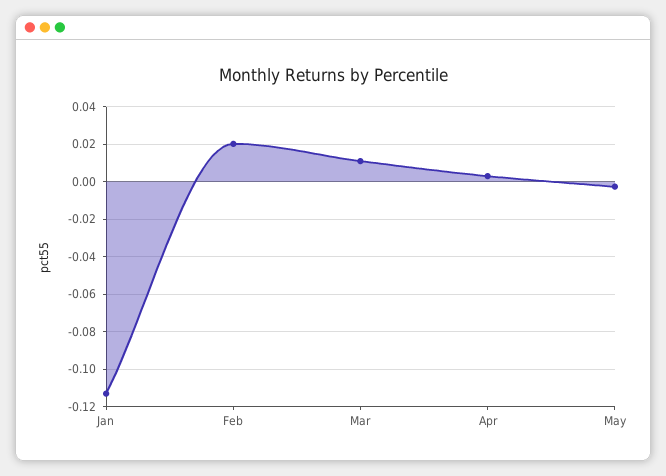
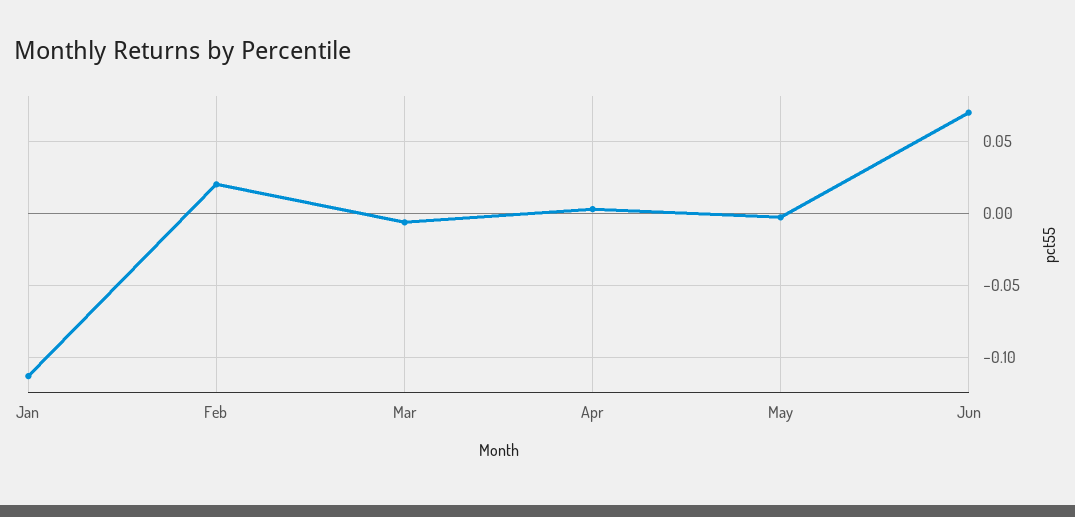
Mar: 0.01 -> -0.005
Jun: none -> 0.07

